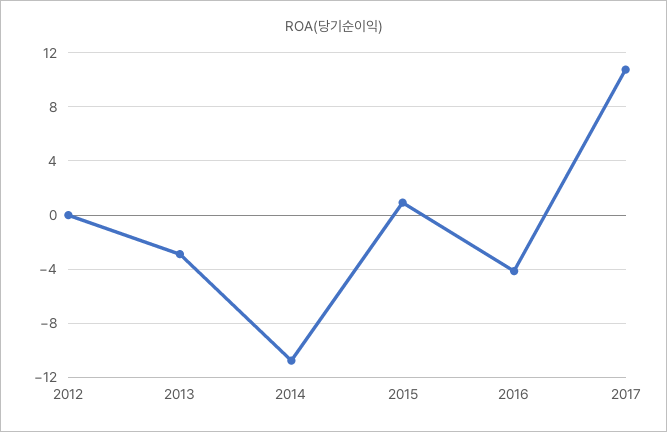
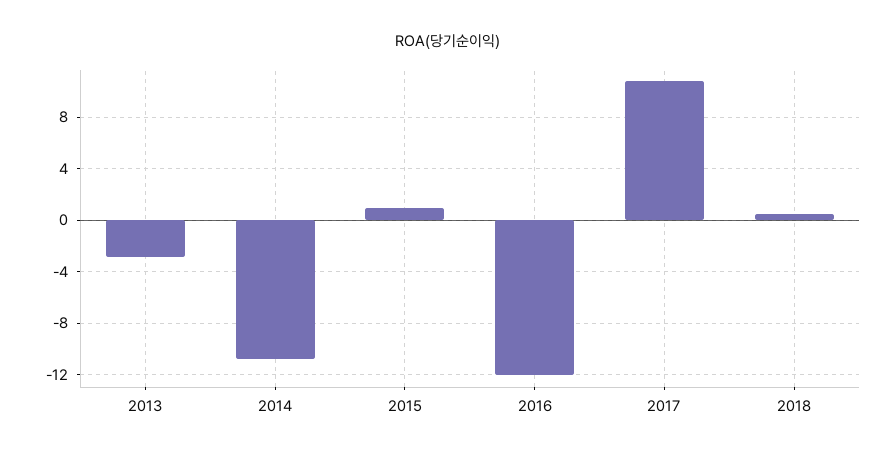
2012: 0 -> none
2016: -4 -> -12
2018: none -> 0.5

